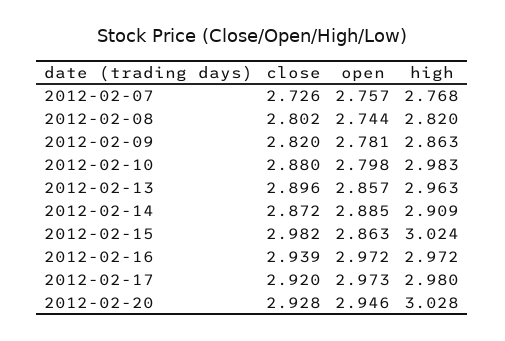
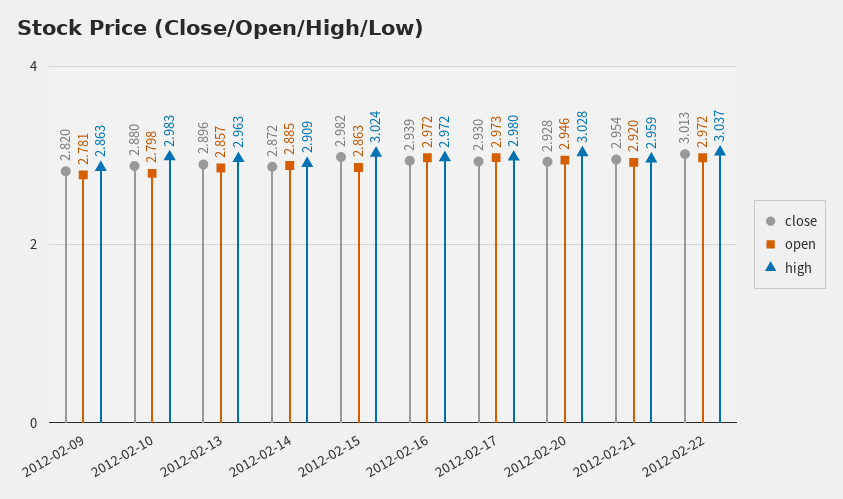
close, 2012-02-07: 2.726 -> none
open, 2012-02-07: 2.757 -> none
high, 2012-02-07: 2.768 -> none
close, 2012-02-08: 2.802 -> none
open, 2012-02-08: 2.744 -> none
high, 2012-02-08: 2.82 -> none
close, 2012-02-17: 2.92 -> 2.93
close, 2012-02-21: none -> 2.954
open, 2012-02-21: none -> 2.92
high, 2012-02-21: none -> 2.959
close, 2012-02-22: none -> 3.013
open, 2012-02-22: none -> 2.972
high, 2012-02-22: none -> 3.037

